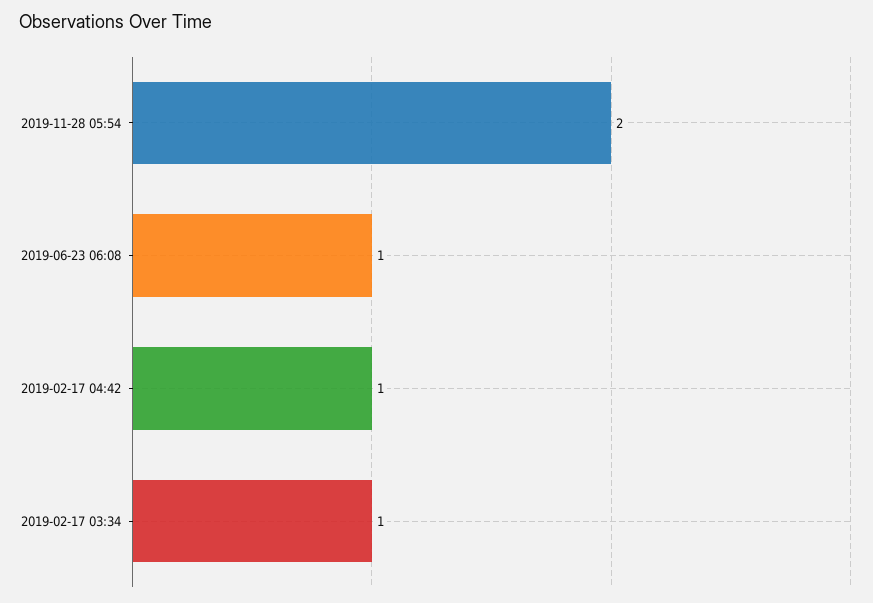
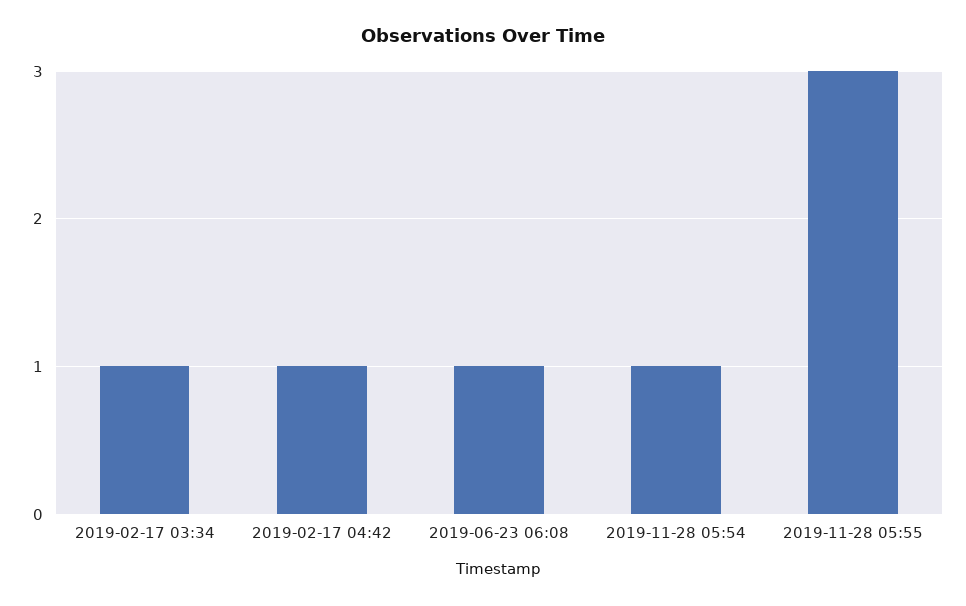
2019-11-28 05:54: 2 -> 1
2019-11-28 05:55: none -> 3

